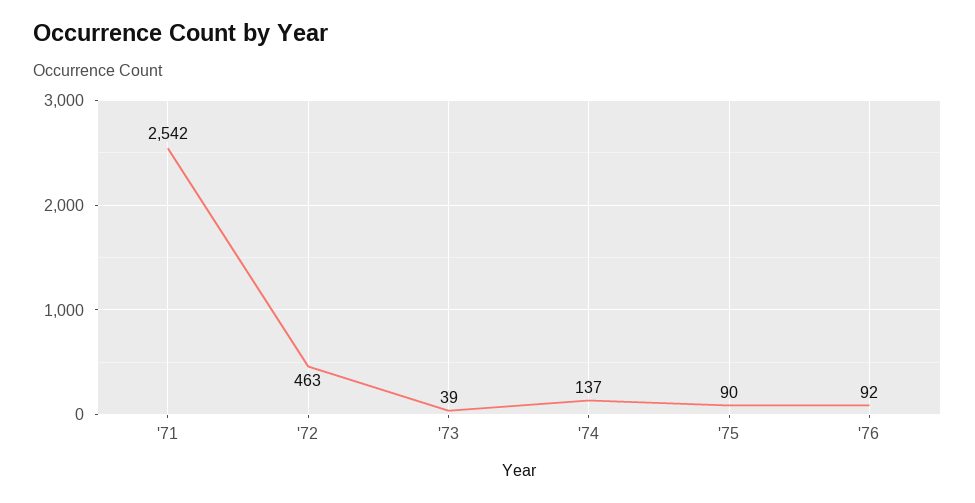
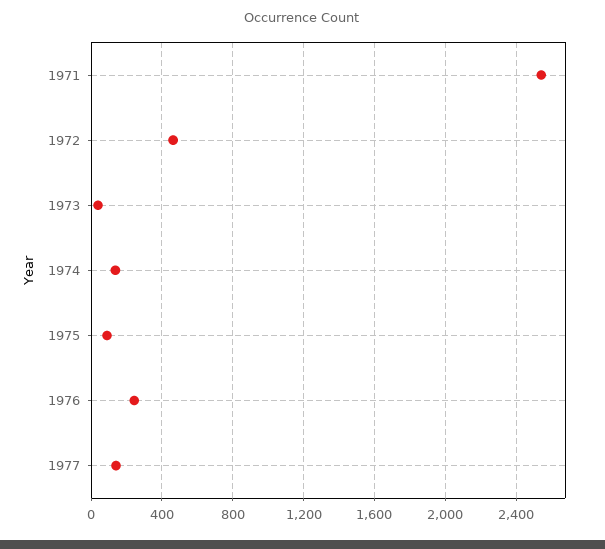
'76: 92 -> 250
1977: none -> 150

